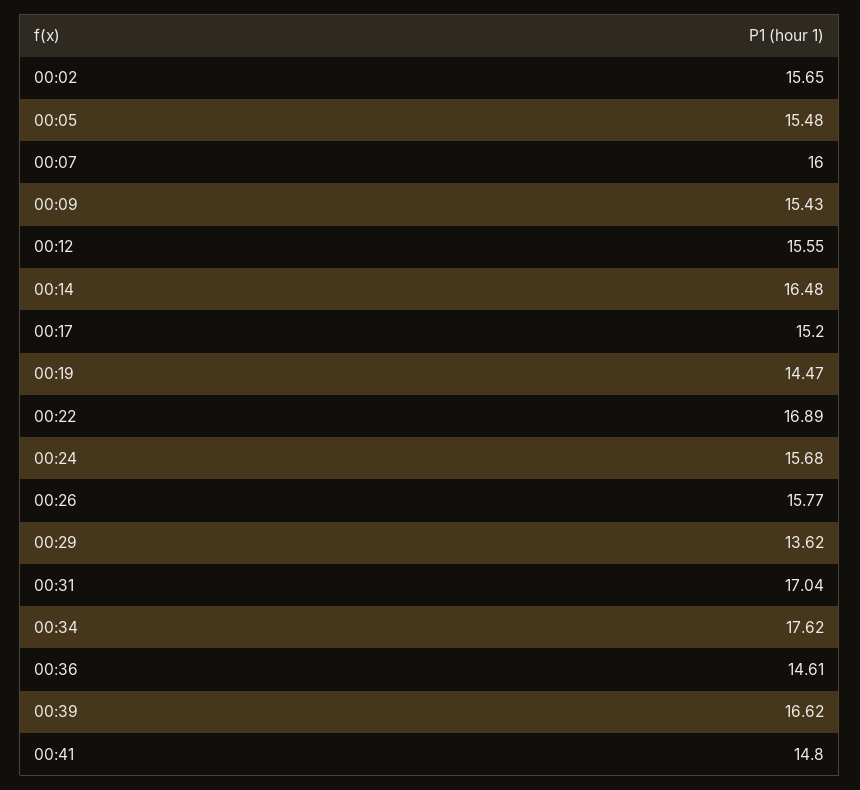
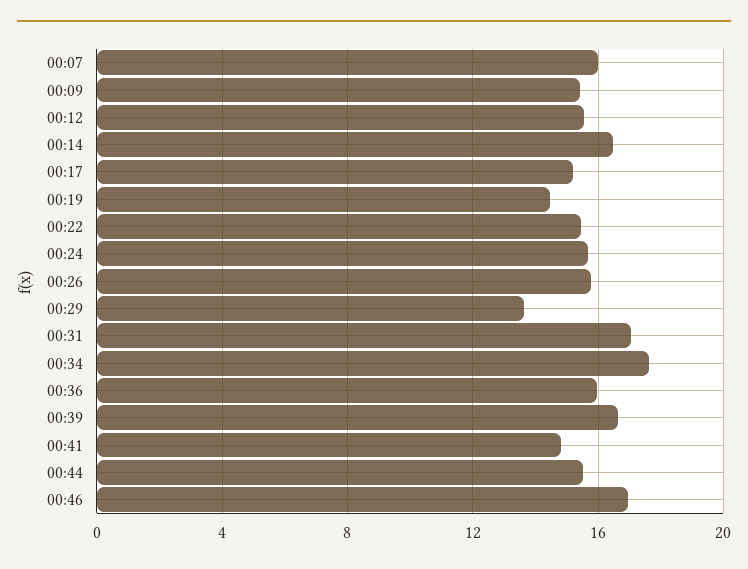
00:02: 15.65 -> none
00:05: 15.48 -> none
00:22: 16.89 -> 15.5
00:36: 14.61 -> 16
00:44: none -> 15.5
00:46: none -> 17

